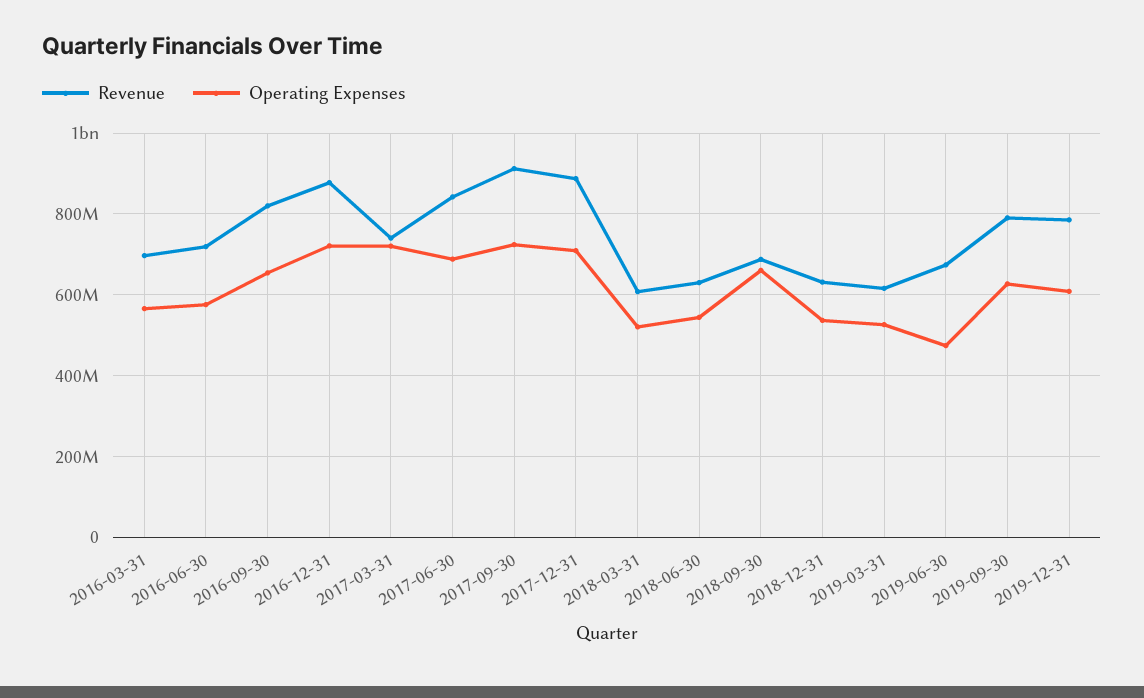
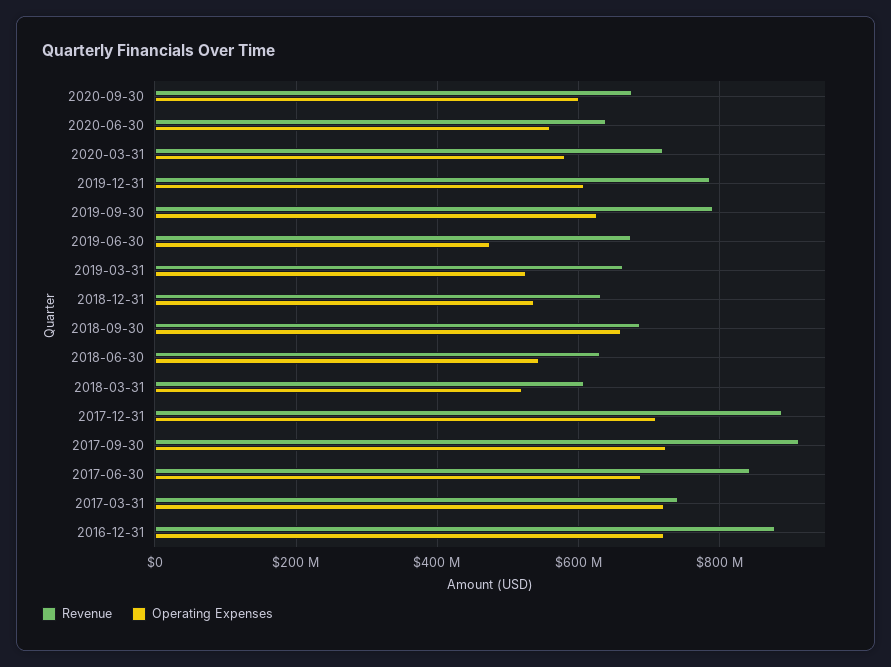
Revenue, 2016-03-31: 700000000 -> none
Operating Expenses, 2016-03-31: 560000000 -> none
Revenue, 2016-06-30: 720000000 -> none
Operating Expenses, 2016-06-30: 580000000 -> none
Revenue, 2016-09-30: 820000000 -> none
Operating Expenses, 2016-09-30: 660000000 -> none
Revenue, 2019-03-31: 620000000 -> 660000000
Revenue, 2020-09-30: none -> 680000000
Operating Expenses, 2020-09-30: none -> 600000000
Revenue, 2020-06-30: none -> 640000000
Operating Expenses, 2020-06-30: none -> 560000000
Revenue, 2020-03-31: none -> 720000000
Operating Expenses, 2020-03-31: none -> 580000000

